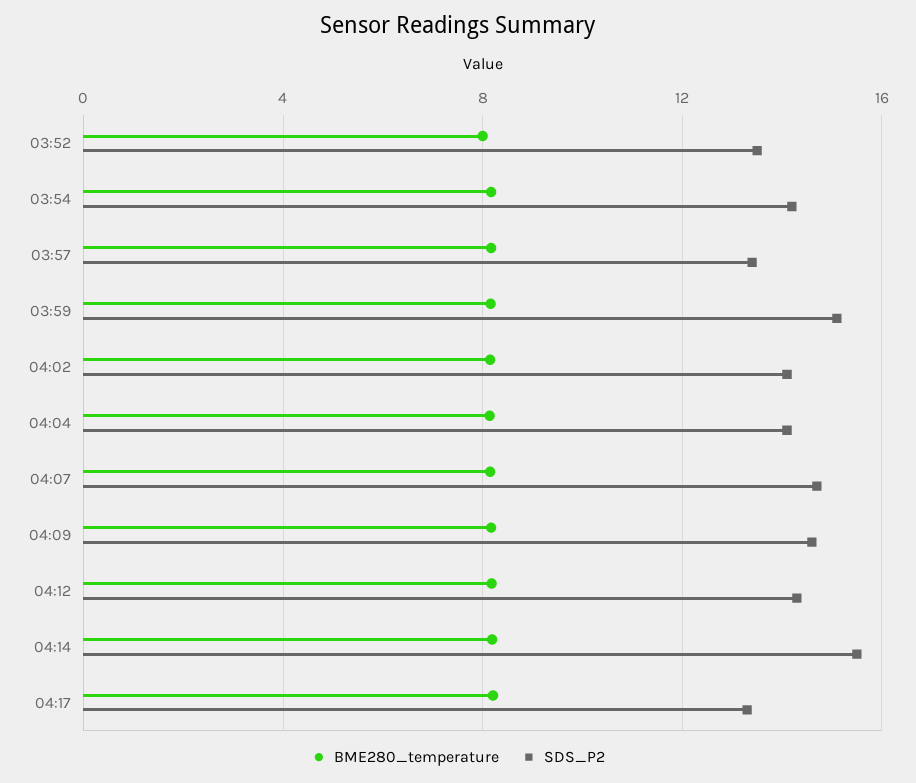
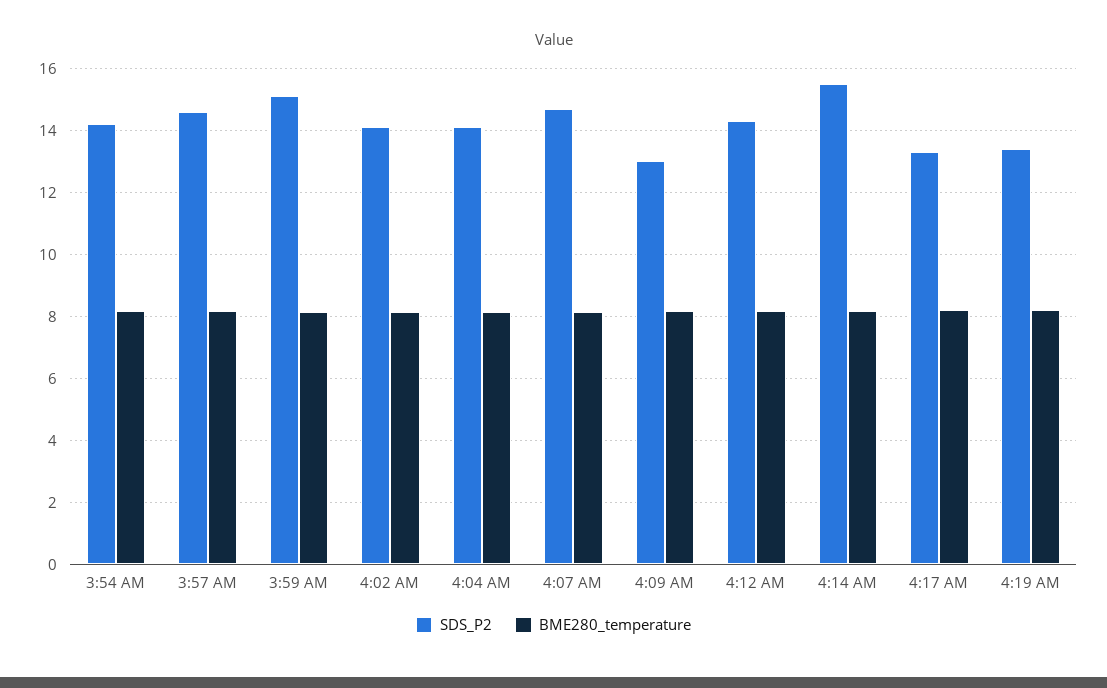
BME280_temperature, 03:52: 8 -> none
SDS_P2, 03:52: 13.5 -> none
SDS_P2, 03:57: 13.5 -> 14.6
SDS_P2, 04:09: 14.5 -> 13
SDS_P2, 4:19 AM: none -> 13.4
BME280_temperature, 4:19 AM: none -> 8.2

